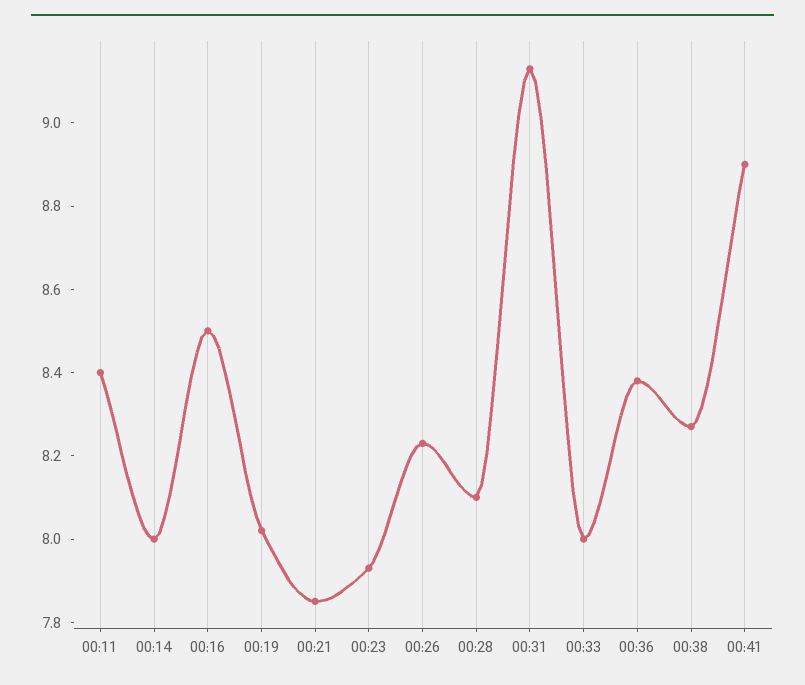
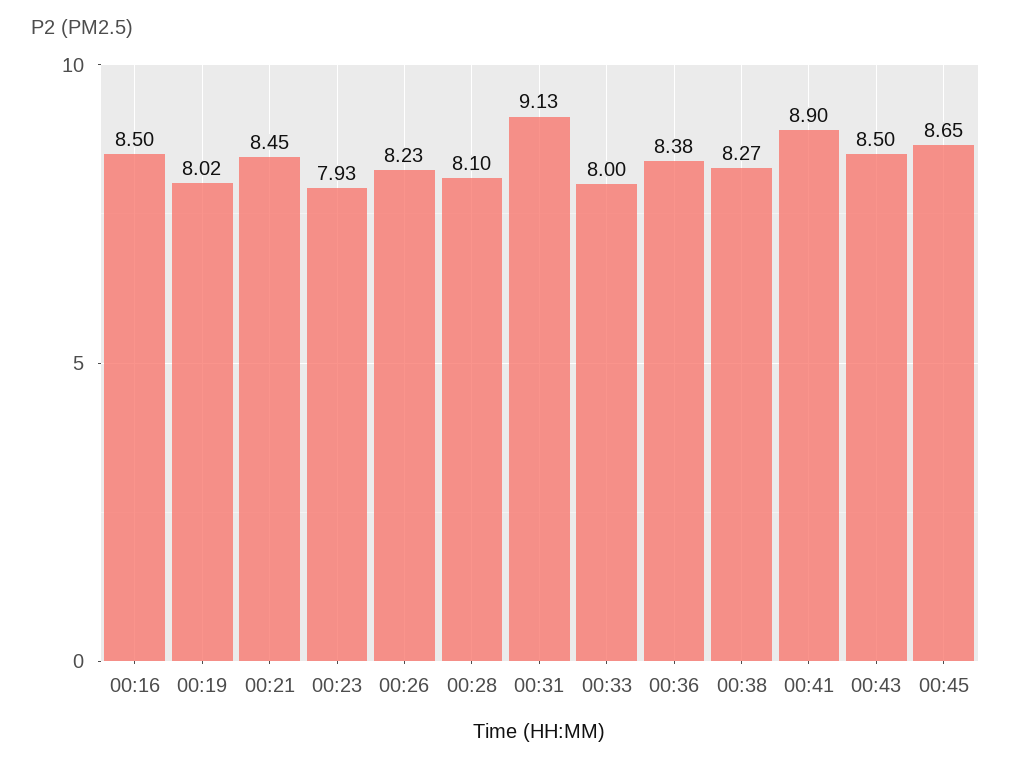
00:11: 8.4 -> none
00:14: 8 -> none
00:21: 7.85 -> 8.45
00:43: none -> 8.5
00:45: none -> 8.65

